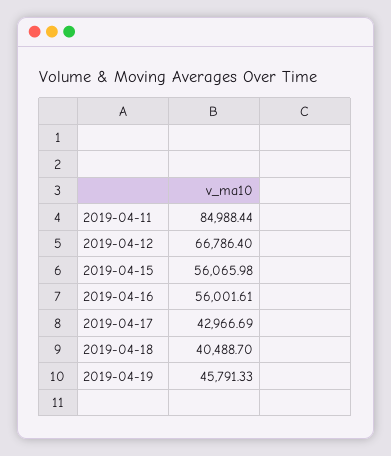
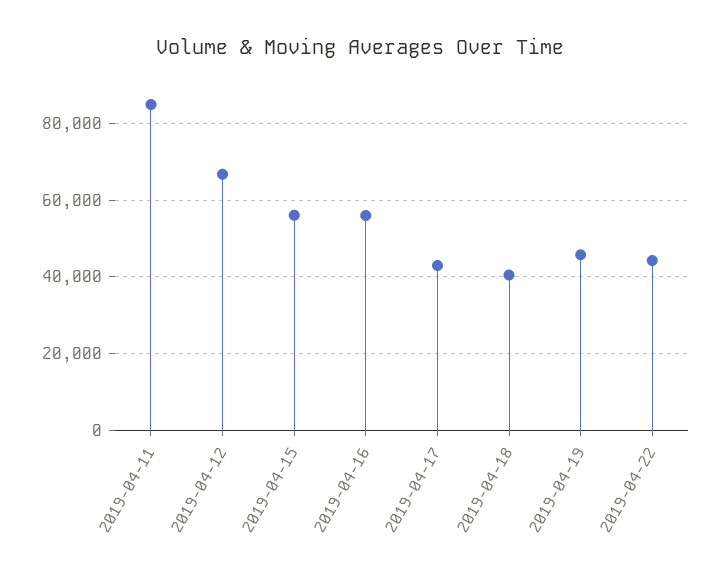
2019-04-22: none -> 44000

